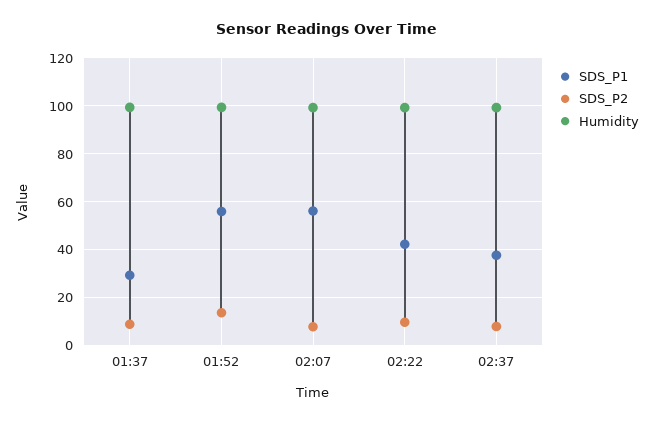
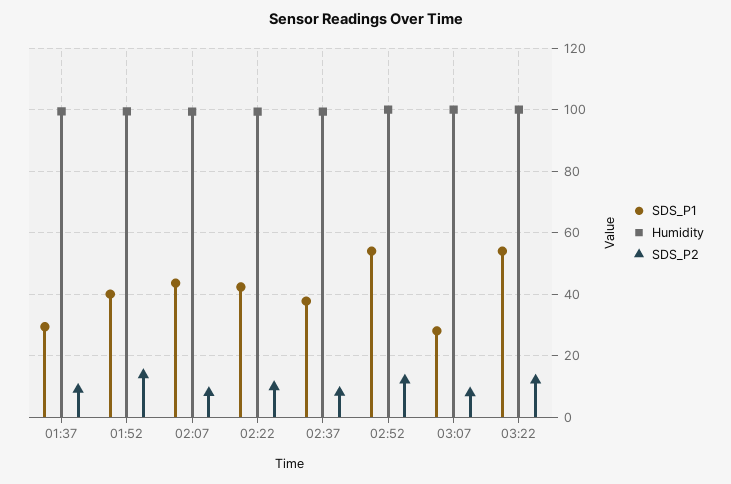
SDS_P1, 01:52: 55 -> 40
SDS_P1, 02:07: 55 -> 44
SDS_P1, 02:52: none -> 54
Humidity, 02:52: none -> 100
SDS_P2, 02:52: none -> 12
SDS_P1, 03:07: none -> 28
Humidity, 03:07: none -> 100
SDS_P2, 03:07: none -> 8
SDS_P1, 03:22: none -> 54
Humidity, 03:22: none -> 100
SDS_P2, 03:22: none -> 12

